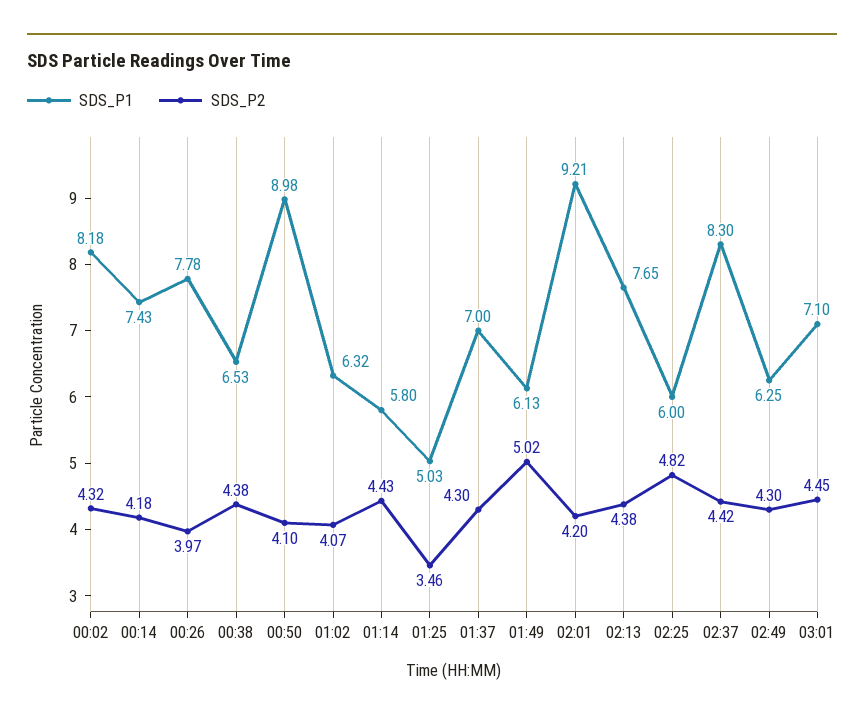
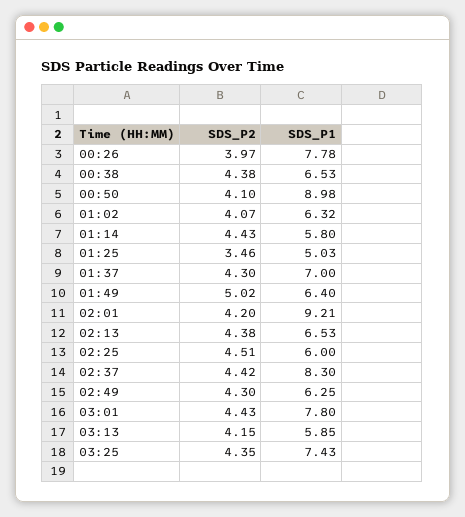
SDS_P1, 00:02: 8.18 -> none
SDS_P2, 00:02: 4.32 -> none
SDS_P1, 00:14: 7.43 -> none
SDS_P2, 00:14: 4.18 -> none
SDS_P1, 01:49: 6.13 -> 6.4
SDS_P1, 02:13: 7.65 -> 6.53
SDS_P2, 02:25: 4.82 -> 4.51
SDS_P1, 03:01: 7.1 -> 7.8
SDS_P2, 03:01: 4.45 -> 4.43
SDS_P2, 03:13: none -> 4.15
SDS_P1, 03:13: none -> 5.85
SDS_P2, 03:25: none -> 4.35
SDS_P1, 03:25: none -> 7.43

